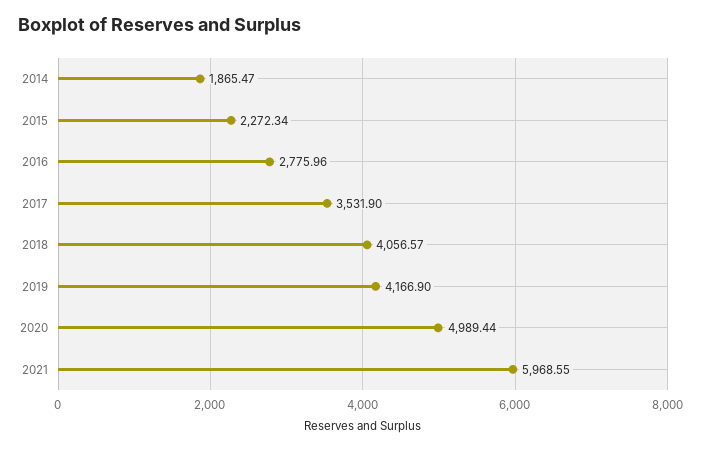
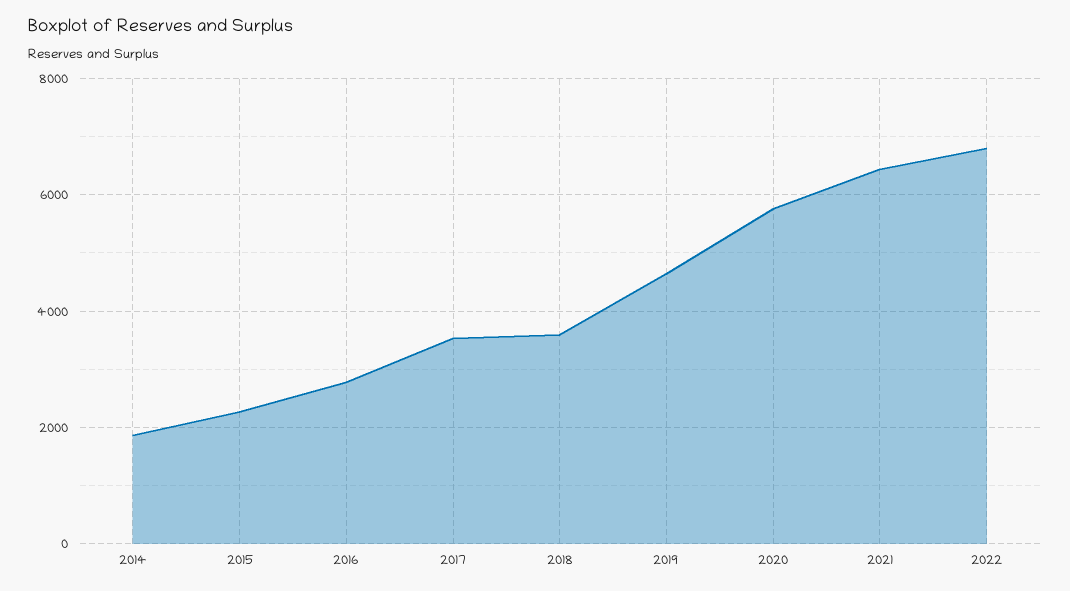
2018: 4056.57 -> 3600
2019: 4166.9 -> 4600
2020: 4989.44 -> 5800
2021: 5968.55 -> 6400
2022: none -> 6800

